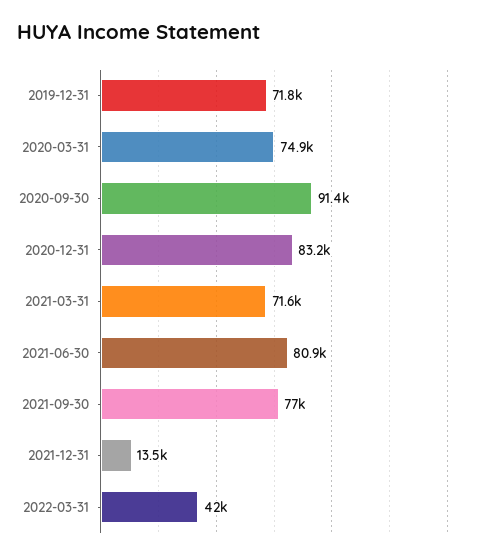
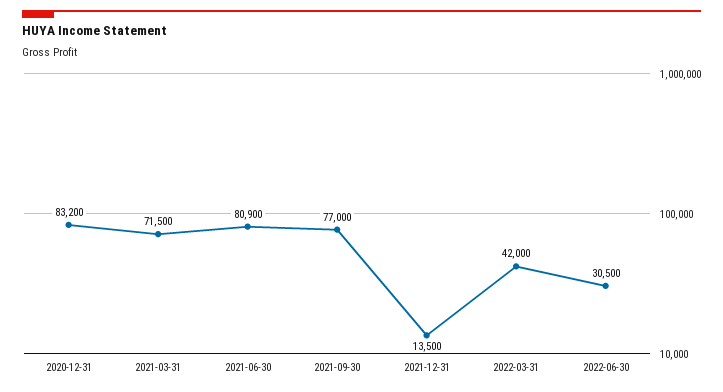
2019-12-31: 71800 -> none
2020-03-31: 74900 -> none
2020-09-30: 91400 -> none
2021-03-31: 71600 -> 71500
2022-06-30: none -> 30500

